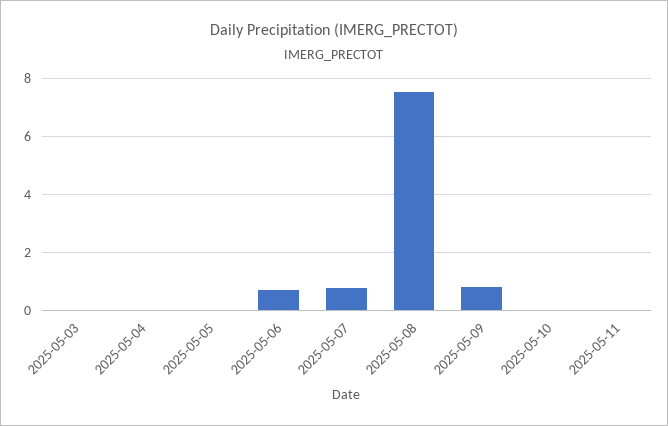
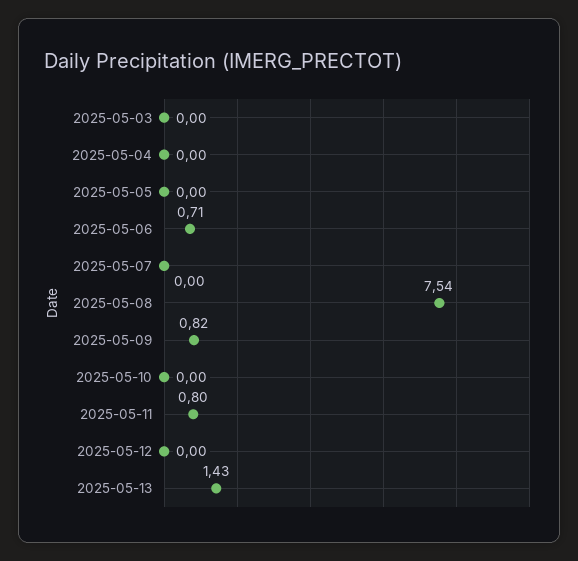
2025-05-07: 0.75 -> 0
2025-05-11: 0 -> 0.8
2025-05-12: none -> 0
2025-05-13: none -> 1.43

